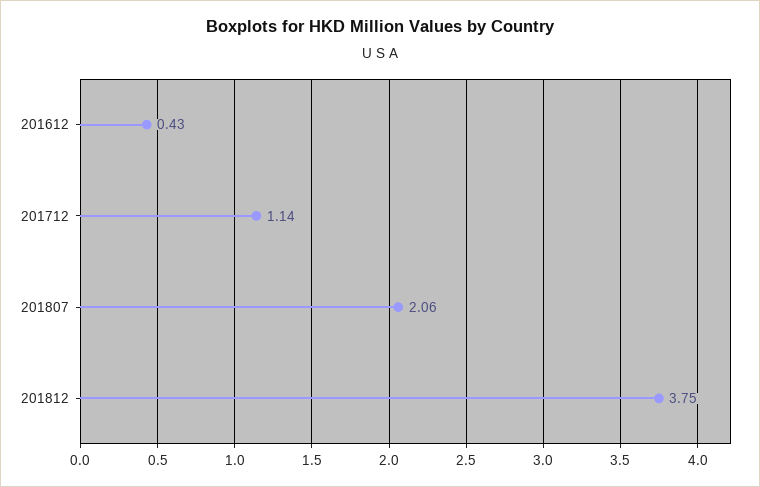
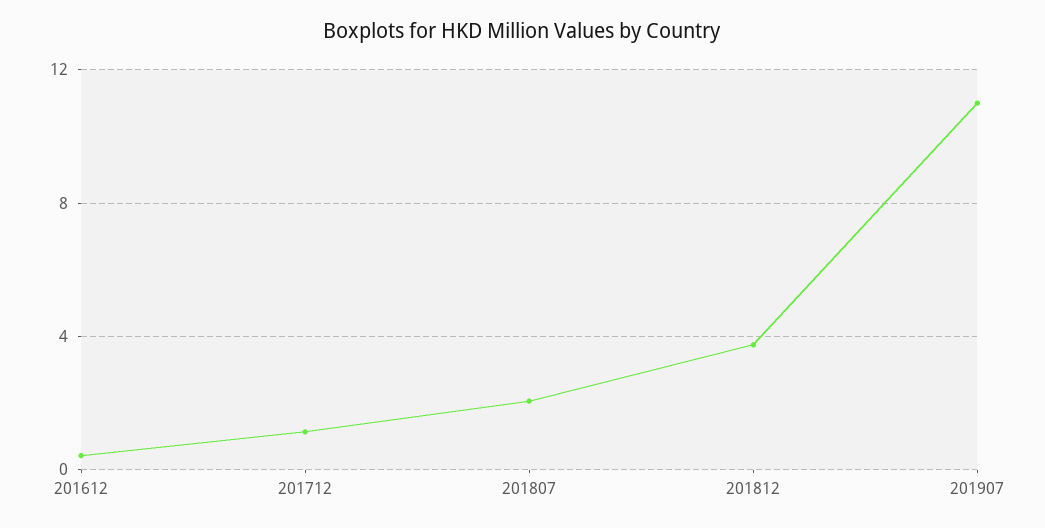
201907: none -> 11

